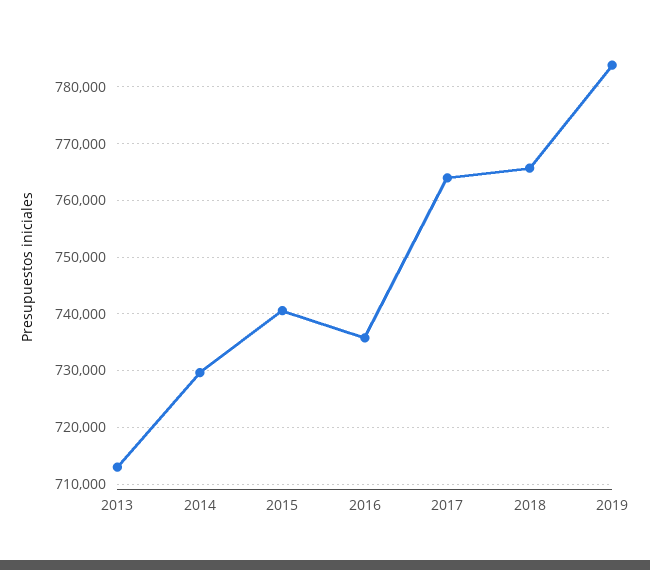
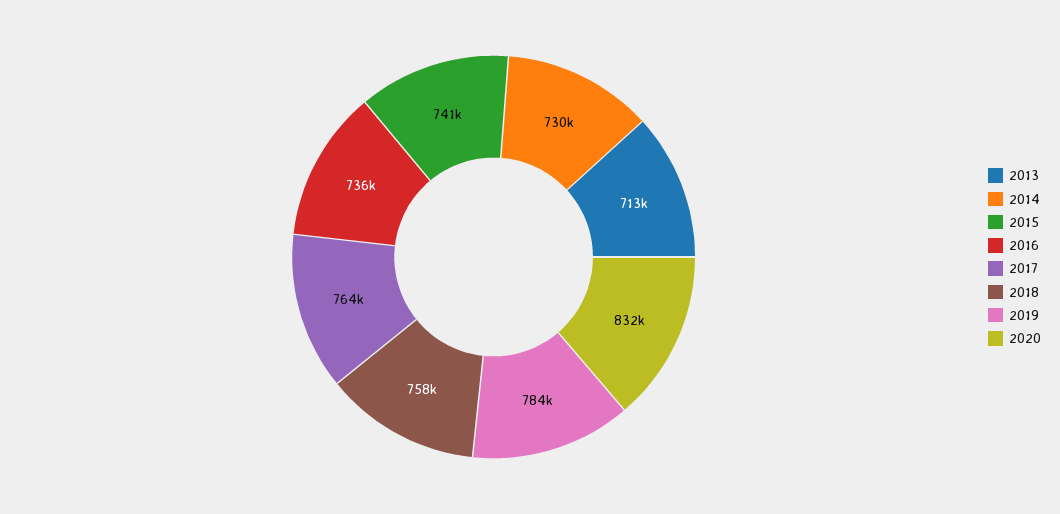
2018: 766000 -> 758000
2020: none -> 832000

